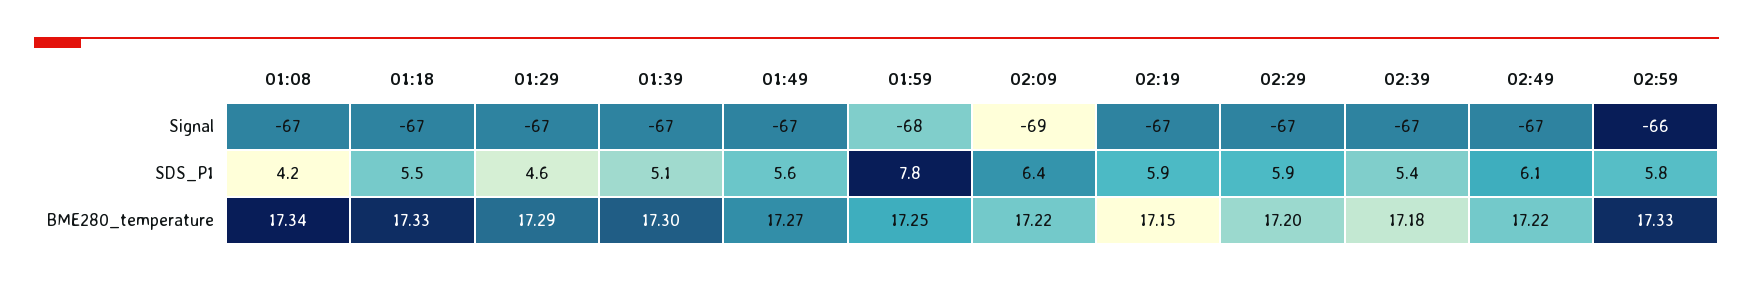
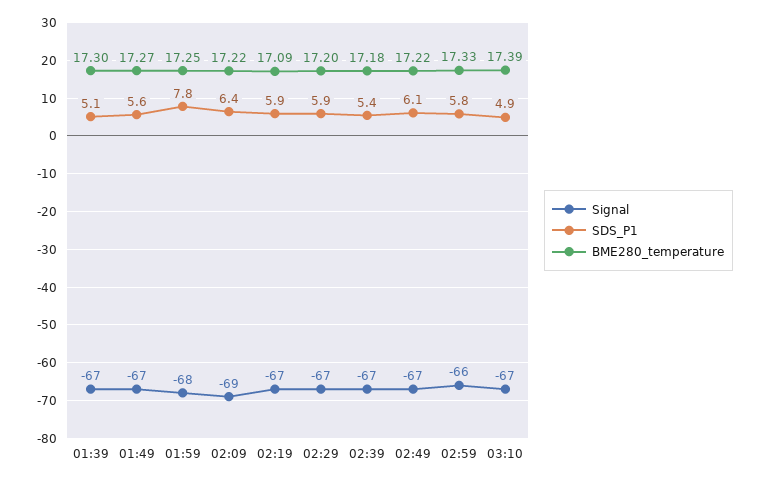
Signal, 01:08: -67 -> none
Signal, 01:18: -67 -> none
Signal, 01:29: -67 -> none
SDS_P1, 01:08: 4.2 -> none
SDS_P1, 01:18: 5.5 -> none
SDS_P1, 01:29: 4.6 -> none
BME280_temperature, 01:08: 17.34 -> none
BME280_temperature, 01:18: 17.33 -> none
BME280_temperature, 01:29: 17.29 -> none
BME280_temperature, 02:19: 17.15 -> 17.09
Signal, 03:10: none -> -67
SDS_P1, 03:10: none -> 4.9
BME280_temperature, 03:10: none -> 17.39

